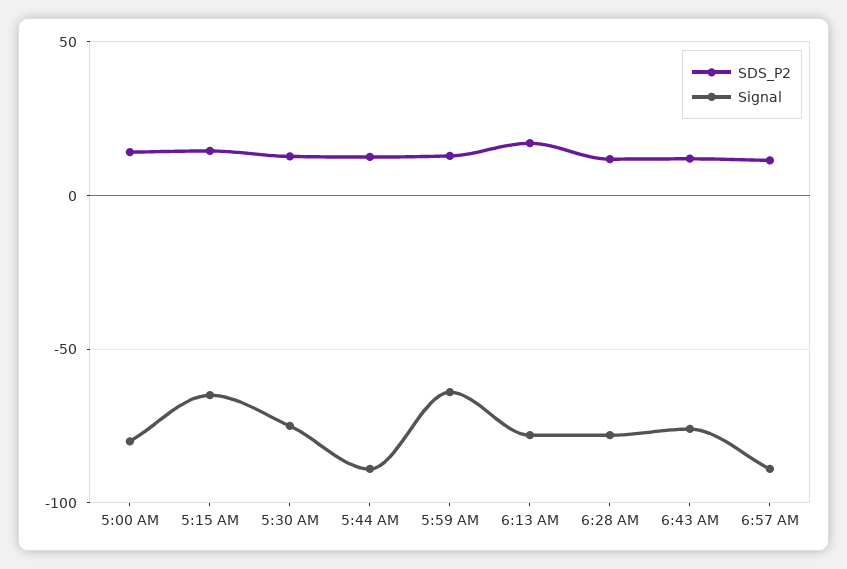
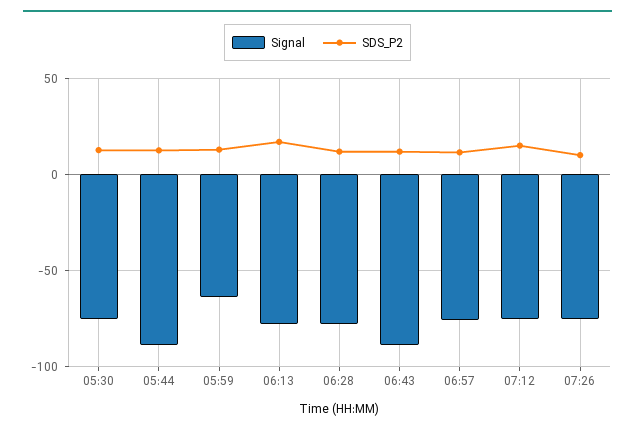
SDS_P2, 5:00 AM: 15 -> none
Signal, 5:00 AM: -80 -> none
SDS_P2, 5:15 AM: 15 -> none
Signal, 5:15 AM: -65 -> none
Signal, 6:43 AM: -75 -> -90
Signal, 6:57 AM: -90 -> -75
Signal, 07:12: none -> -75
SDS_P2, 07:12: none -> 15
Signal, 07:26: none -> -75
SDS_P2, 07:26: none -> 10

